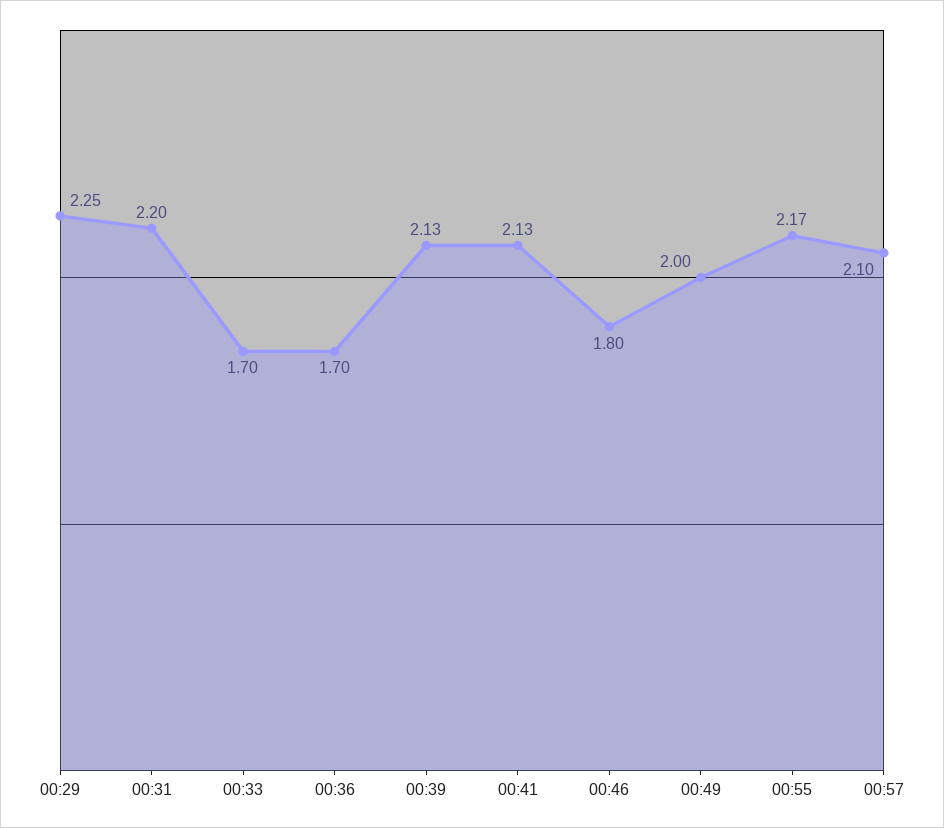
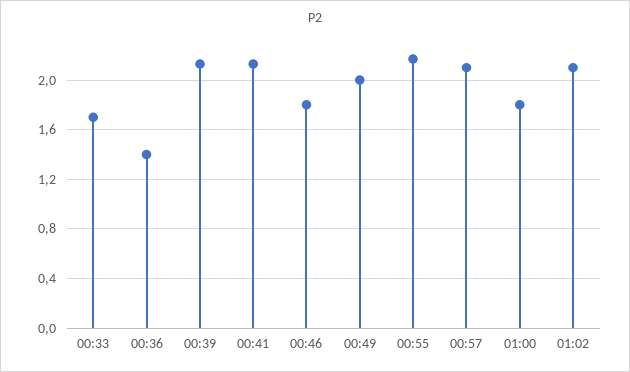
00:29: 2.25 -> none
00:31: 2.2 -> none
00:36: 1.7 -> 1.4
01:00: none -> 1.8
01:02: none -> 2.1

